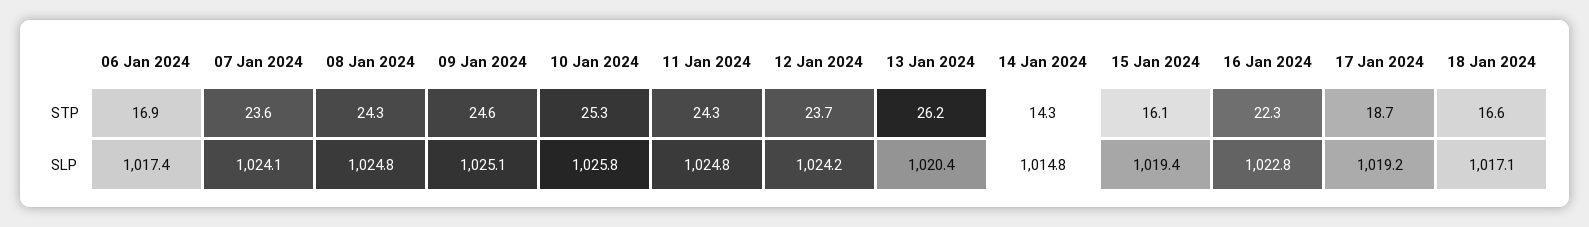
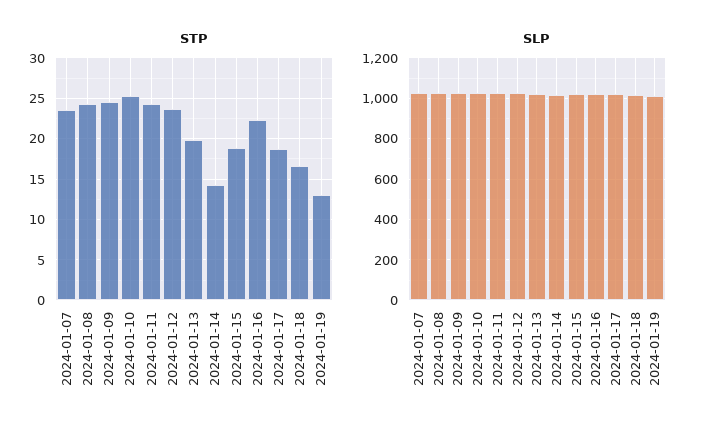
STP, 06 Jan 2024: 16.9 -> none
STP, 13 Jan 2024: 26.2 -> 20
STP, 15 Jan 2024: 16.1 -> 19
SLP, 06 Jan 2024: 1017.4 -> none
STP, 2024-01-19: none -> 13
SLP, 2024-01-19: none -> 1000

